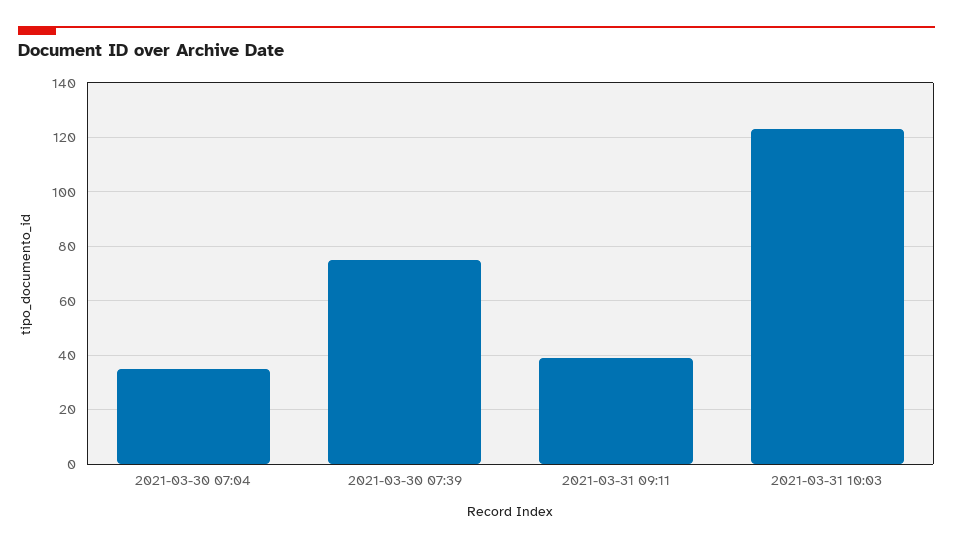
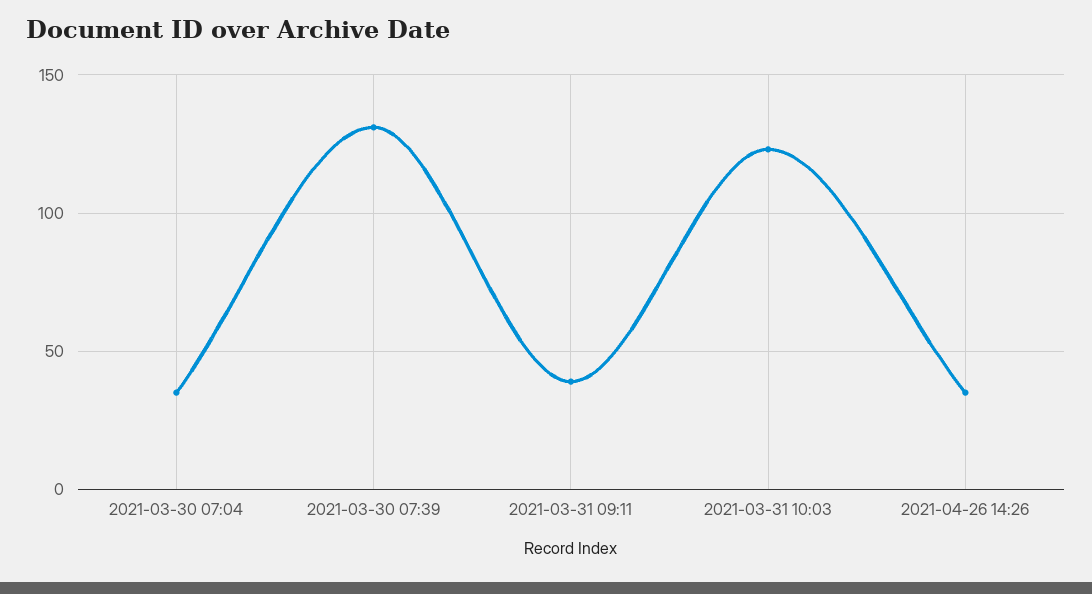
2021-03-30 07:39: 75 -> 130
2021-04-26 14:26: none -> 35

